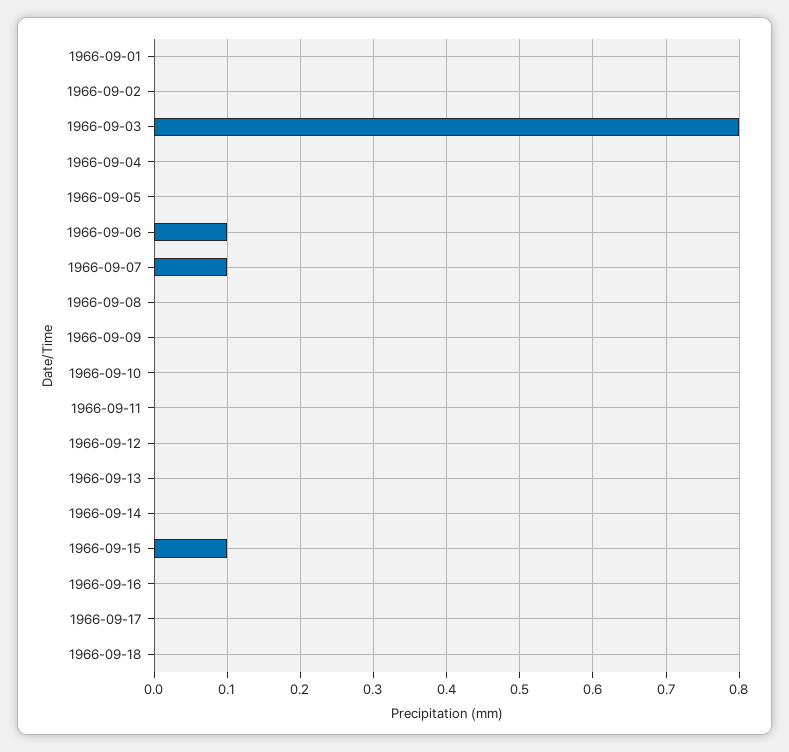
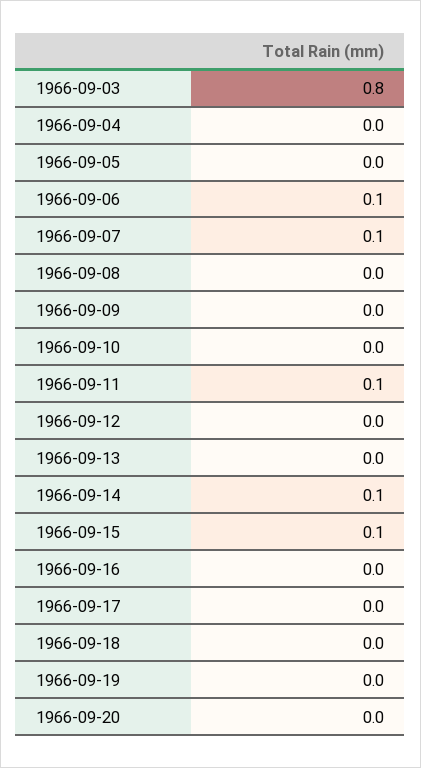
1966-09-01: 0 -> none
1966-09-02: 0 -> none
1966-09-11: 0 -> 0.1
1966-09-14: 0 -> 0.1
1966-09-19: none -> 0
1966-09-20: none -> 0

